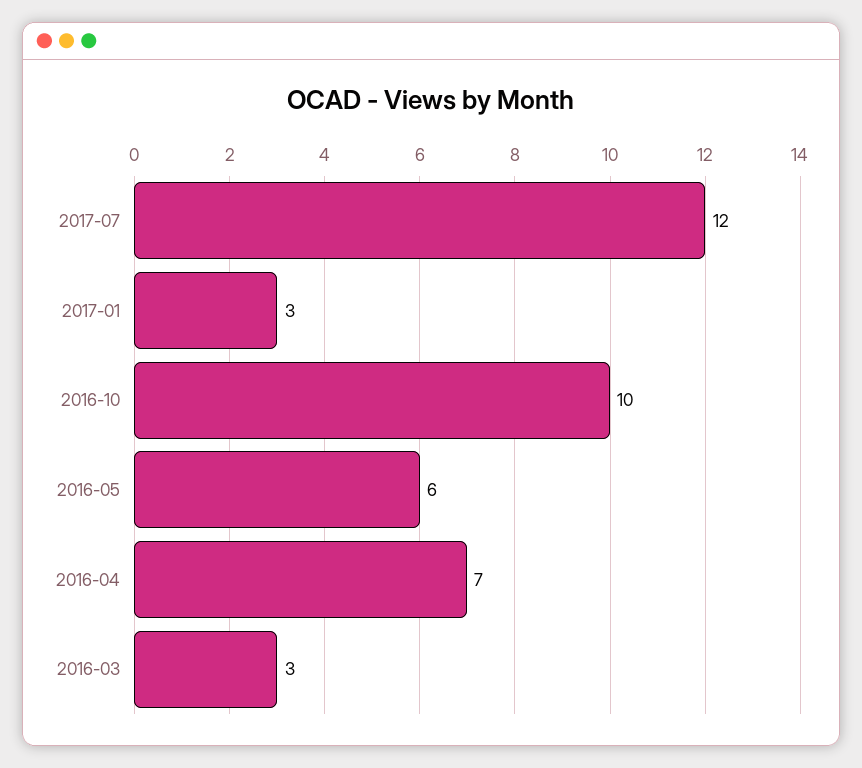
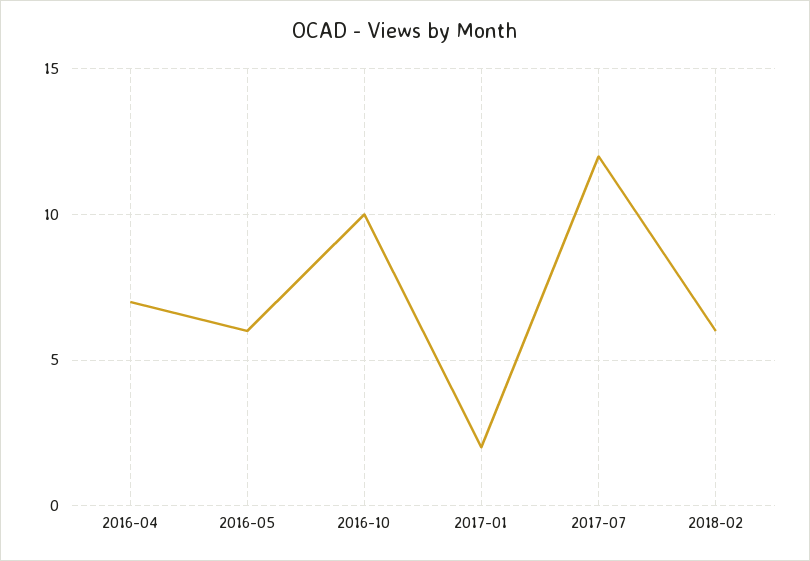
2017-01: 3 -> 2
2016-03: 3 -> none
2018-02: none -> 6

